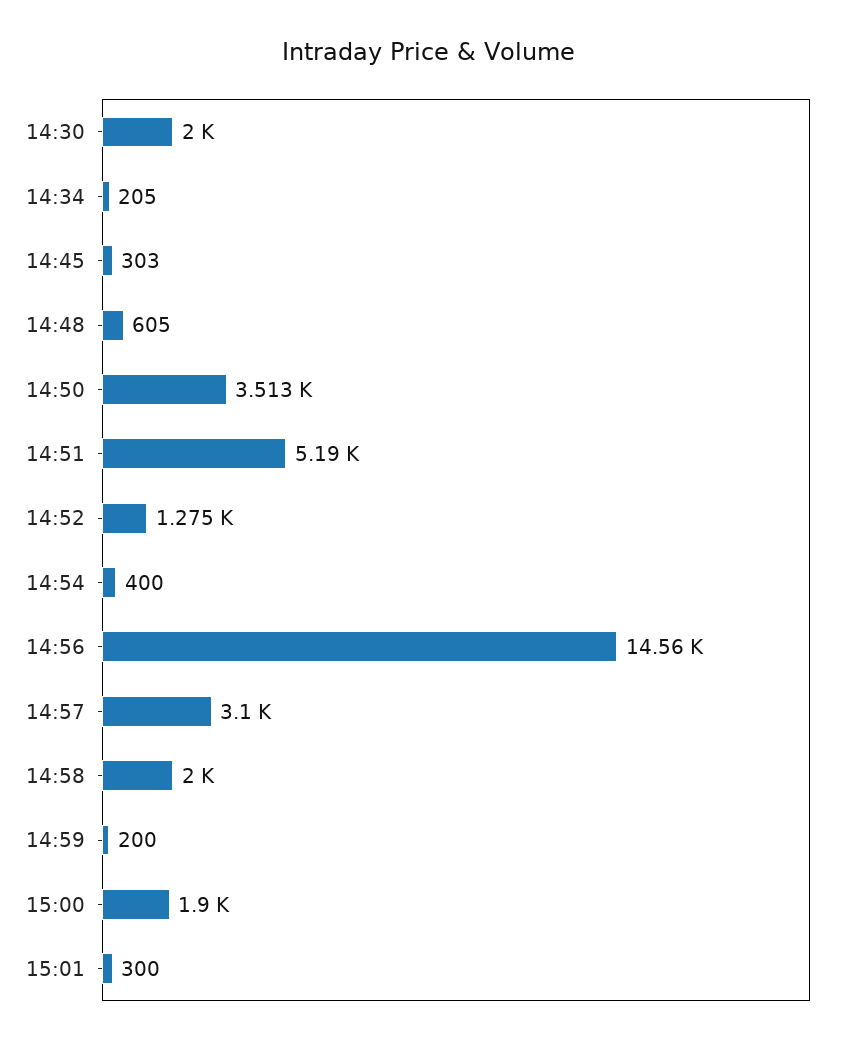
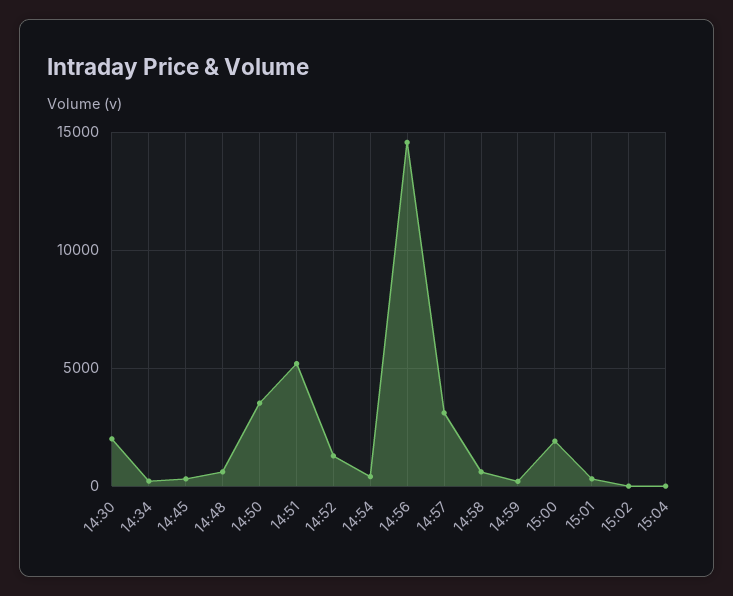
14:58: 2000 -> 500
15:02: none -> 0
15:04: none -> 0

